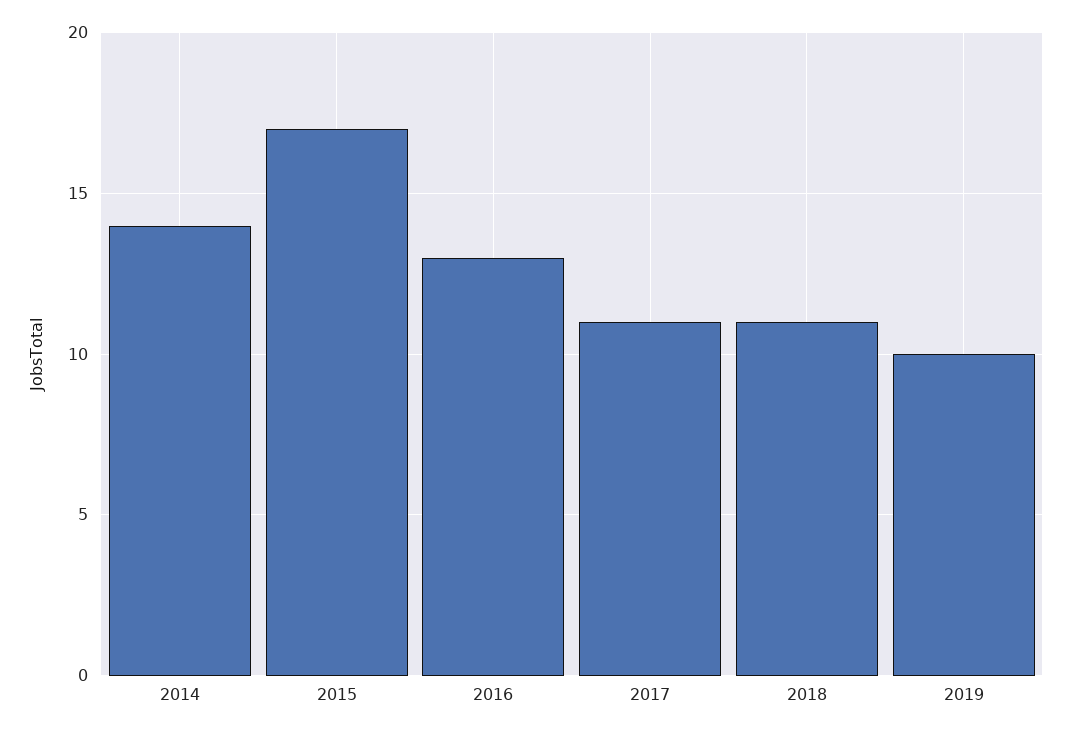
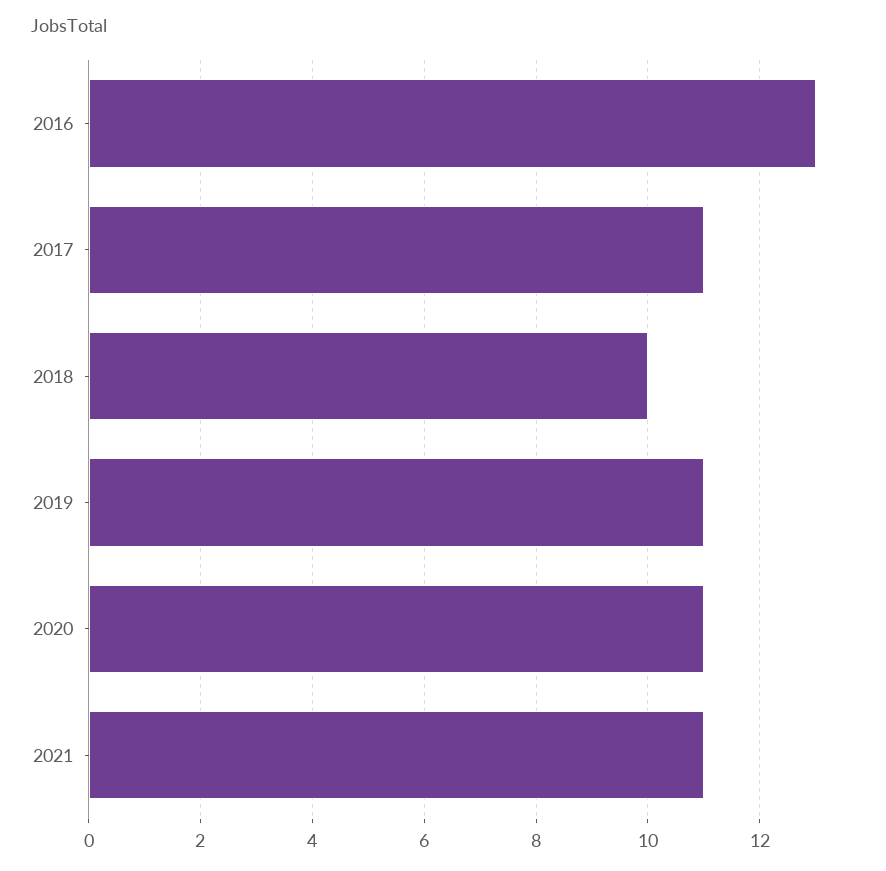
2014: 14 -> none
2015: 17 -> none
2018: 11 -> 10
2019: 10 -> 11
2020: none -> 11
2021: none -> 11

